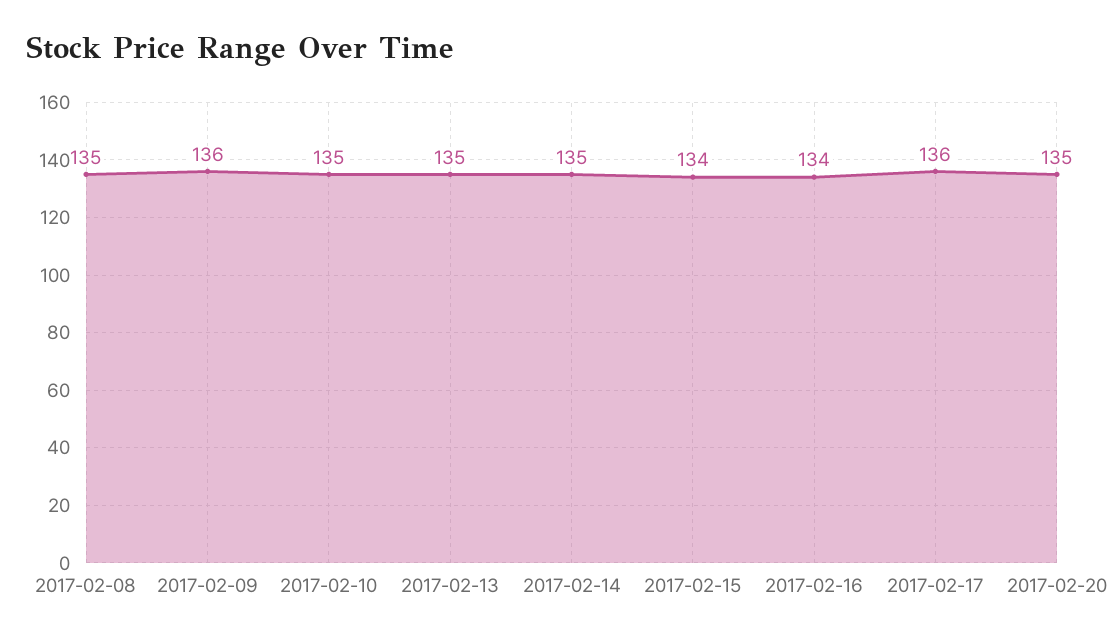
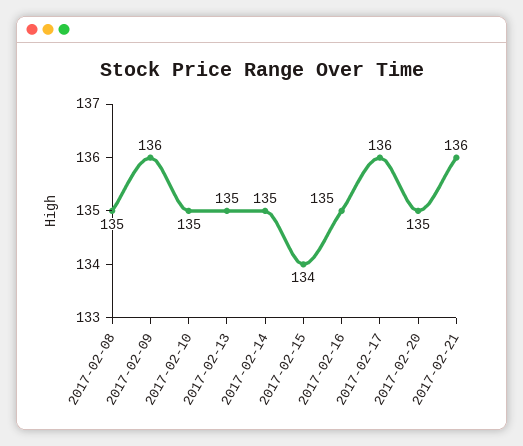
2017-02-16: 134 -> 135
2017-02-21: none -> 136

